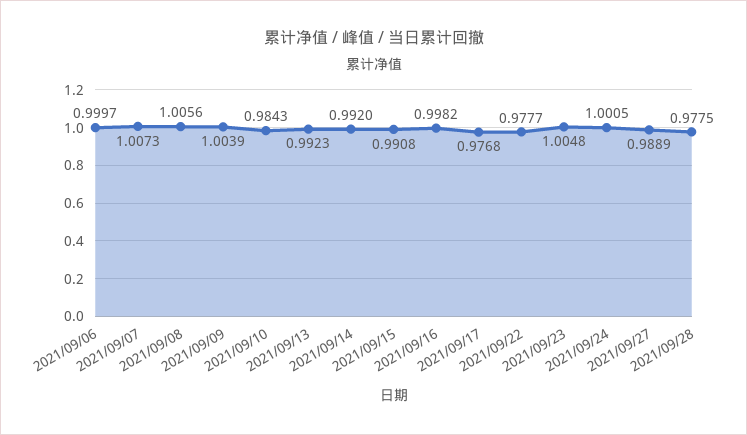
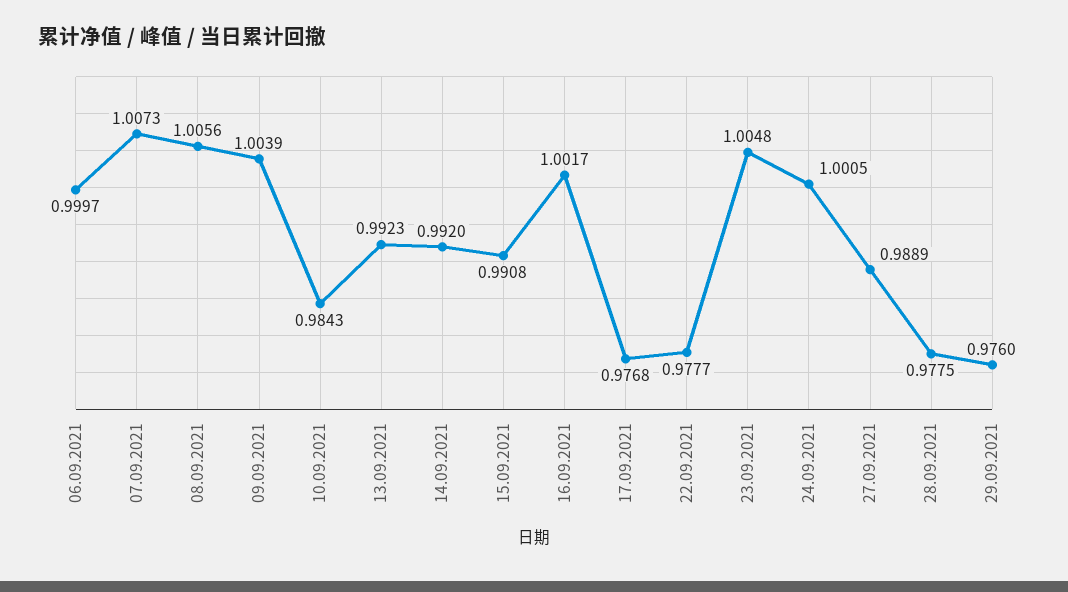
2021/09/16: 0.9982 -> 1.0017
29.09.2021: none -> 0.976

